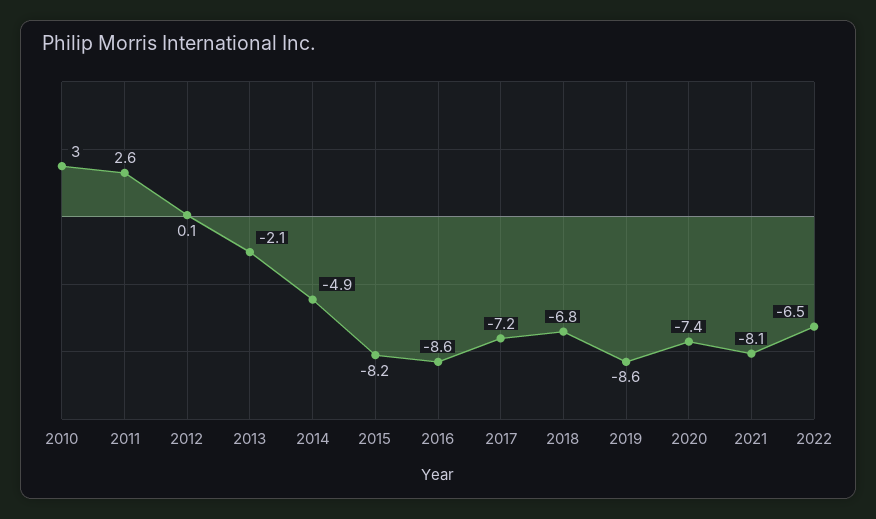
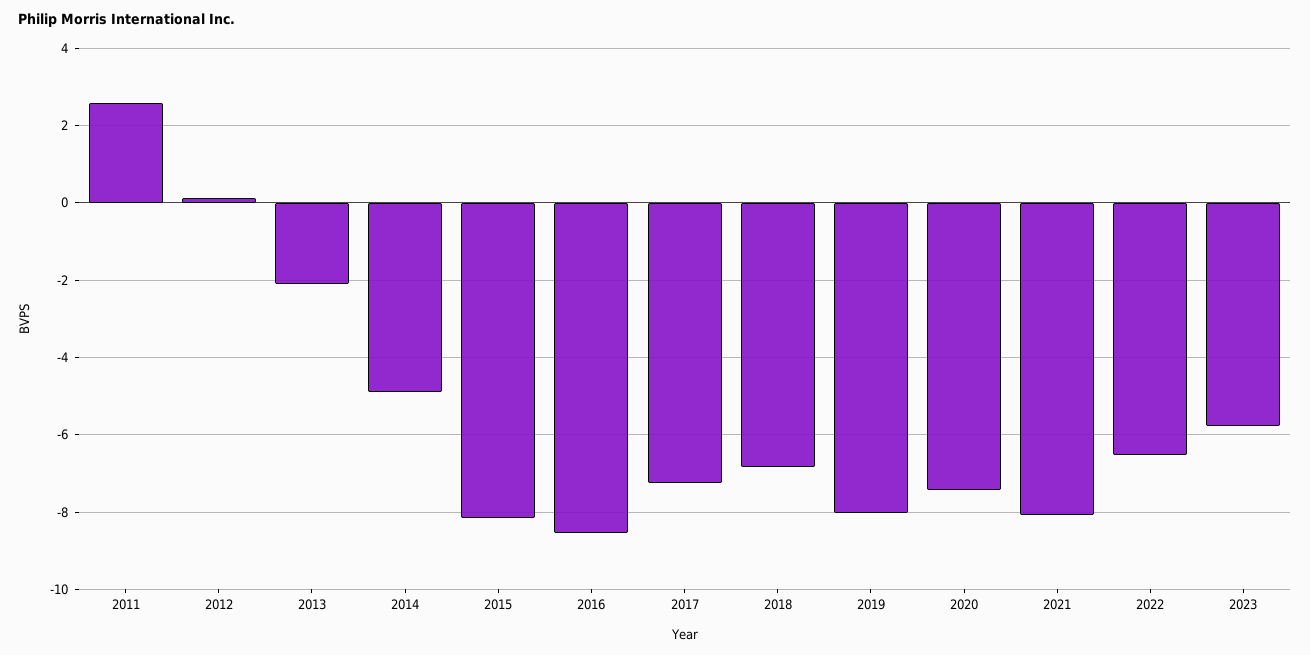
2010: 3 -> none
2019: -8.6 -> -8
2023: none -> -5.8

